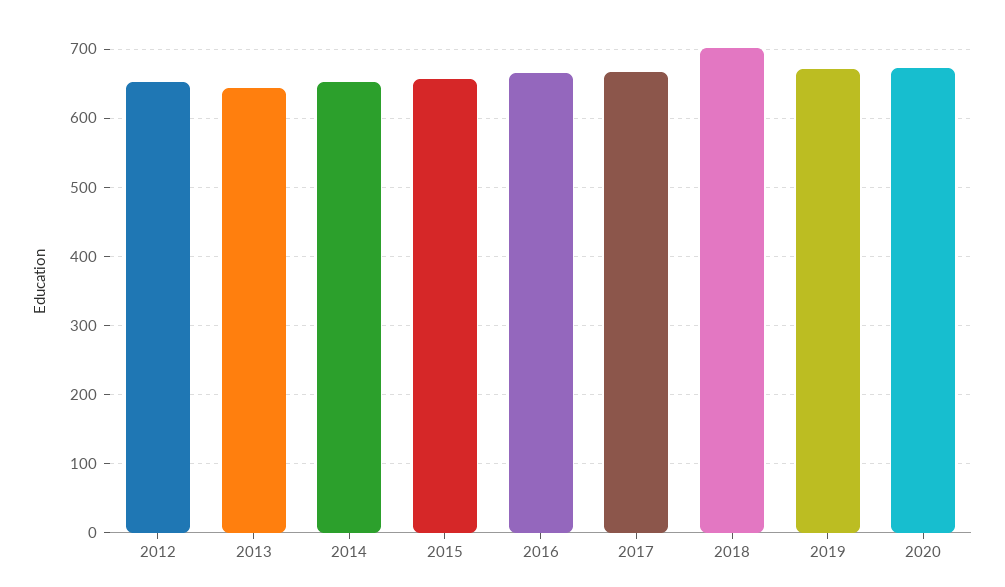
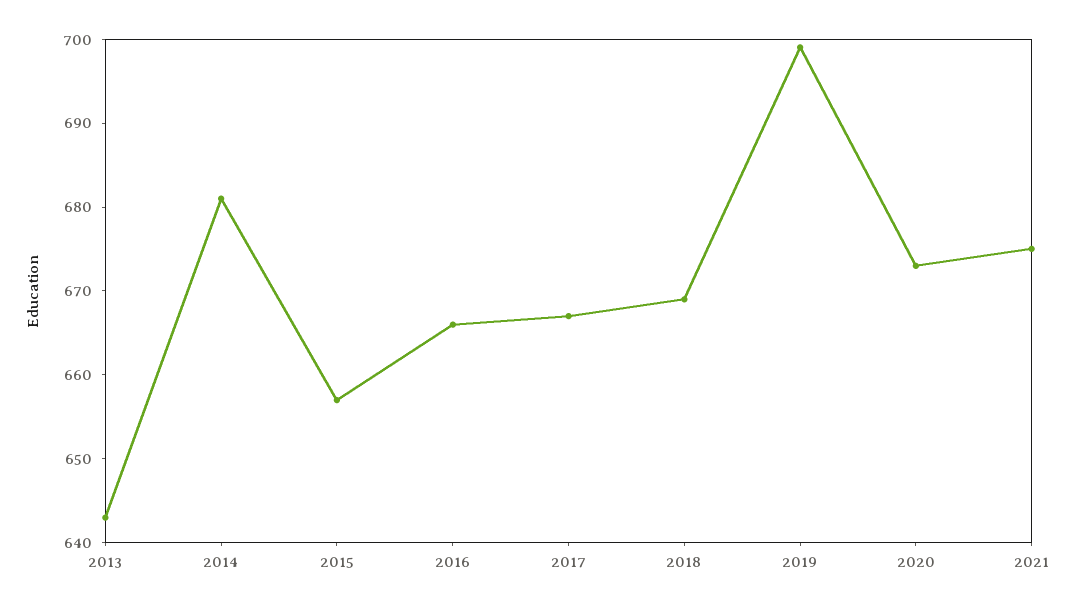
2012: 650 -> none
2014: 650 -> 681
2018: 700 -> 669
2019: 670 -> 699
2021: none -> 675

